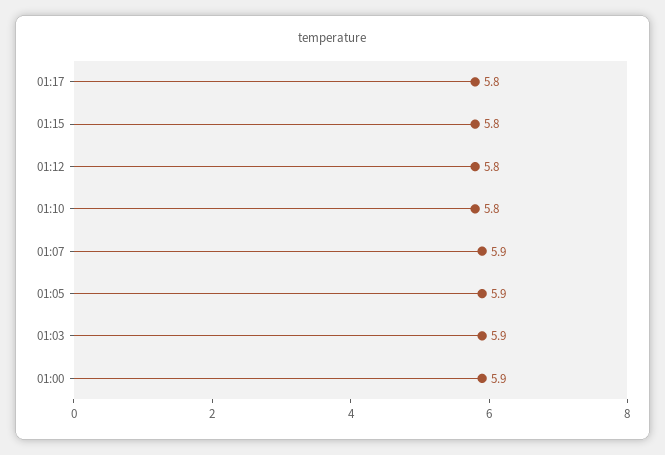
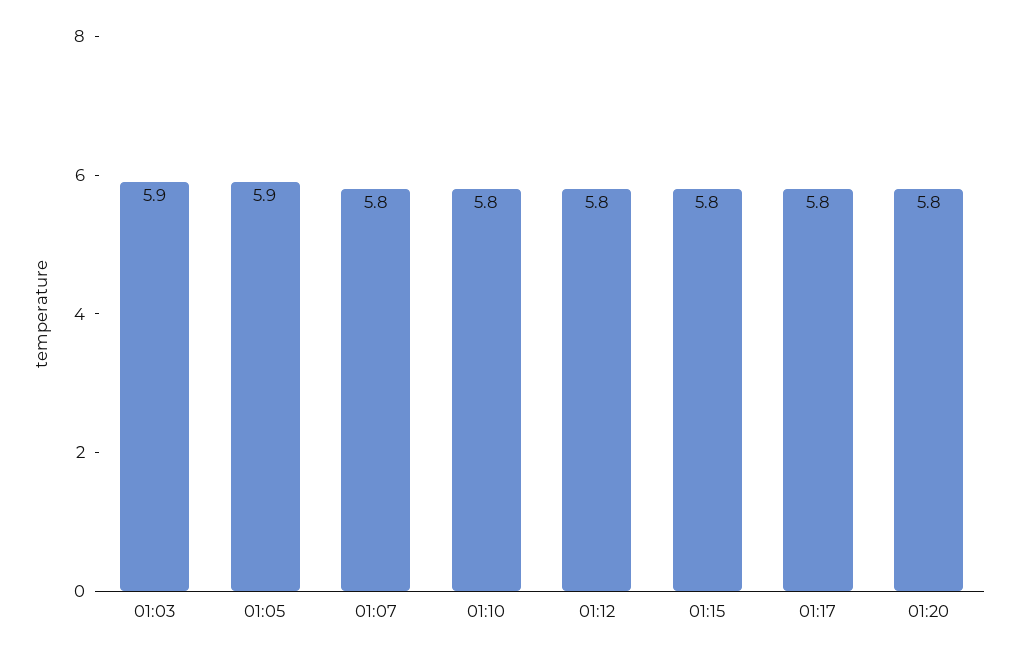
01:07: 5.9 -> 5.8
01:00: 5.9 -> none
01:20: none -> 5.8

